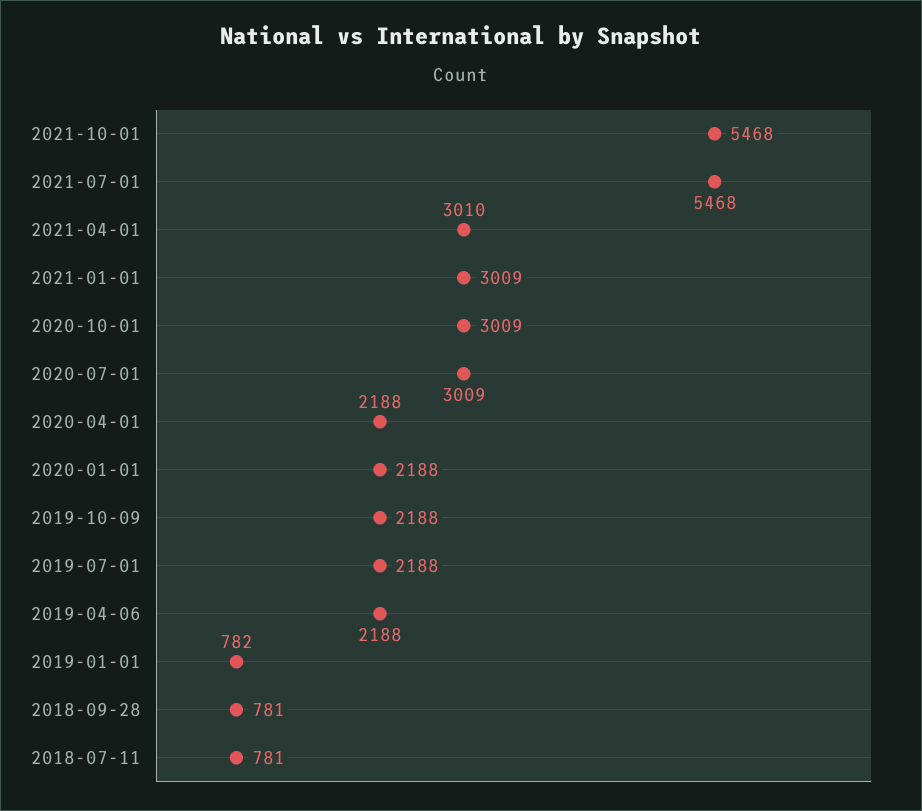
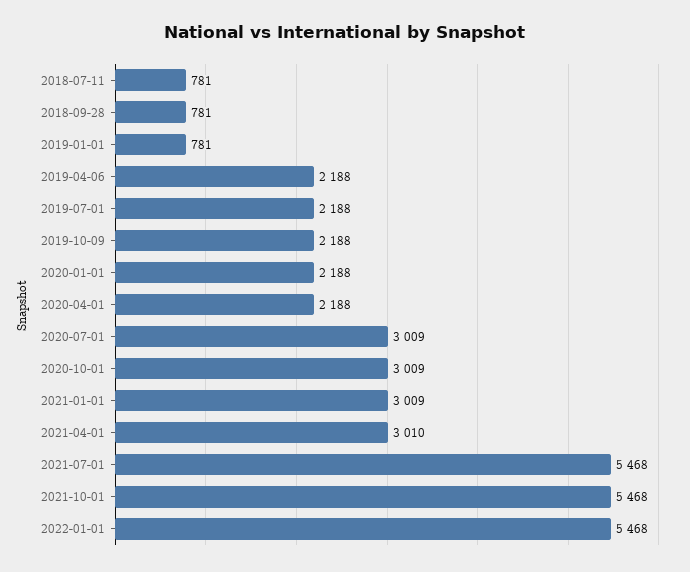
2019-01-01: 782 -> 781
2022-01-01: none -> 5468

